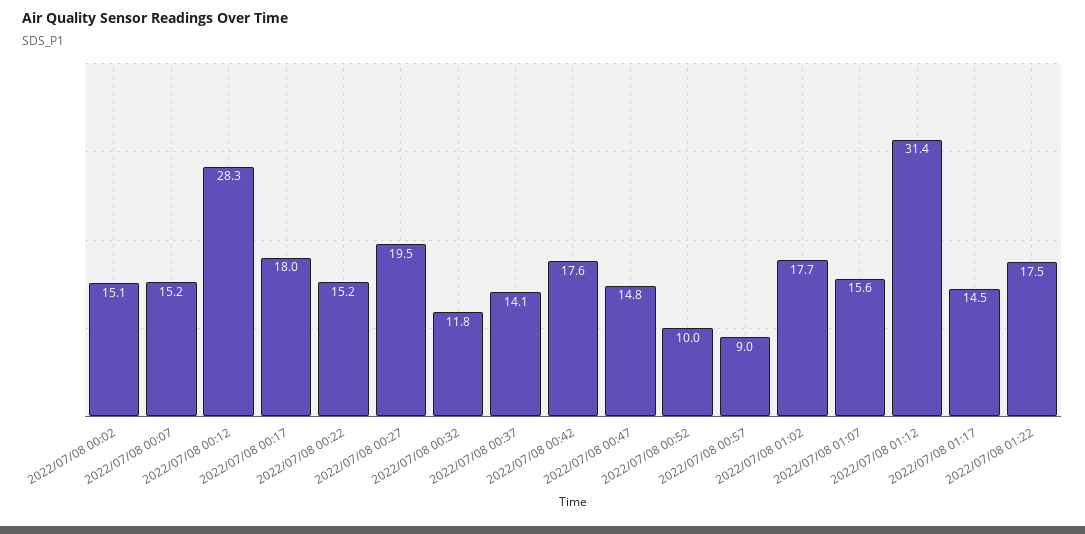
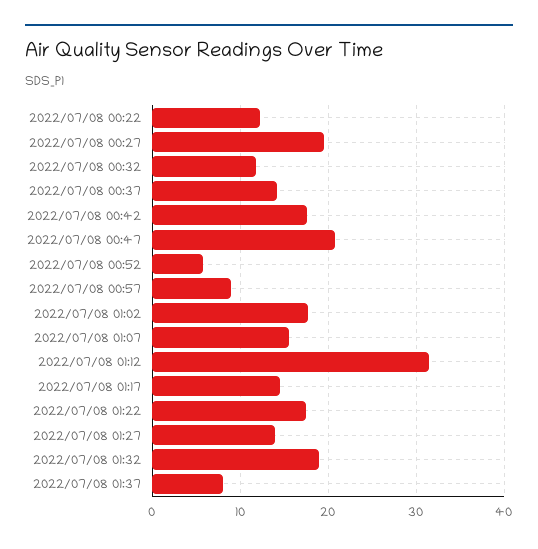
2022/07/08 00:02: 15.1 -> none
2022/07/08 00:07: 15.2 -> none
2022/07/08 00:12: 28.3 -> none
2022/07/08 00:17: 18 -> none
2022/07/08 00:22: 15.2 -> 12
2022/07/08 00:47: 14.8 -> 21
2022/07/08 00:52: 10 -> 6
2022/07/08 01:27: none -> 14
2022/07/08 01:32: none -> 19
2022/07/08 01:37: none -> 8

